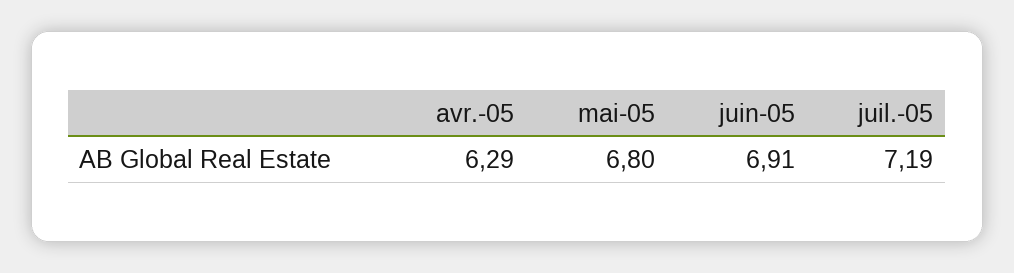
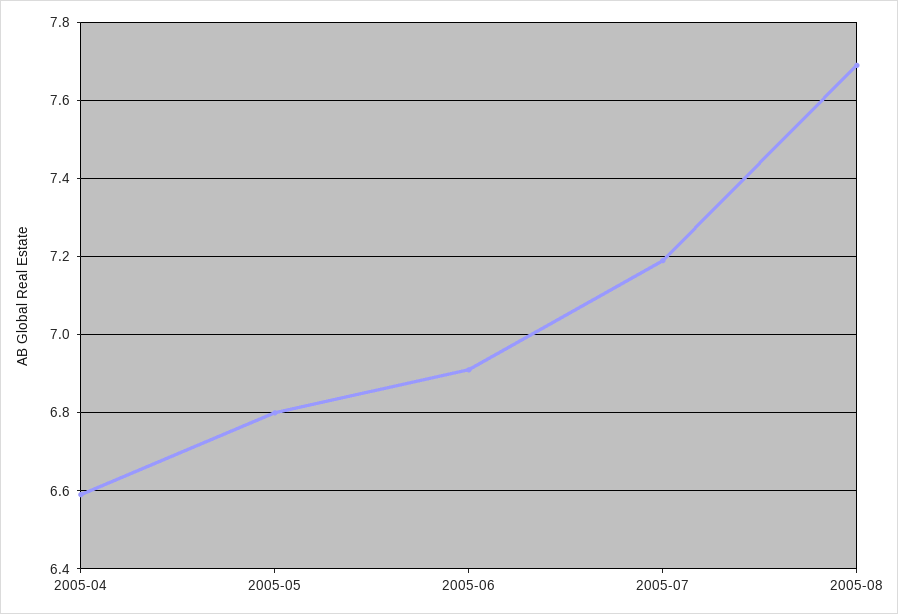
avr.-05: 6.29 -> 6.6
2005-08: none -> 7.7

